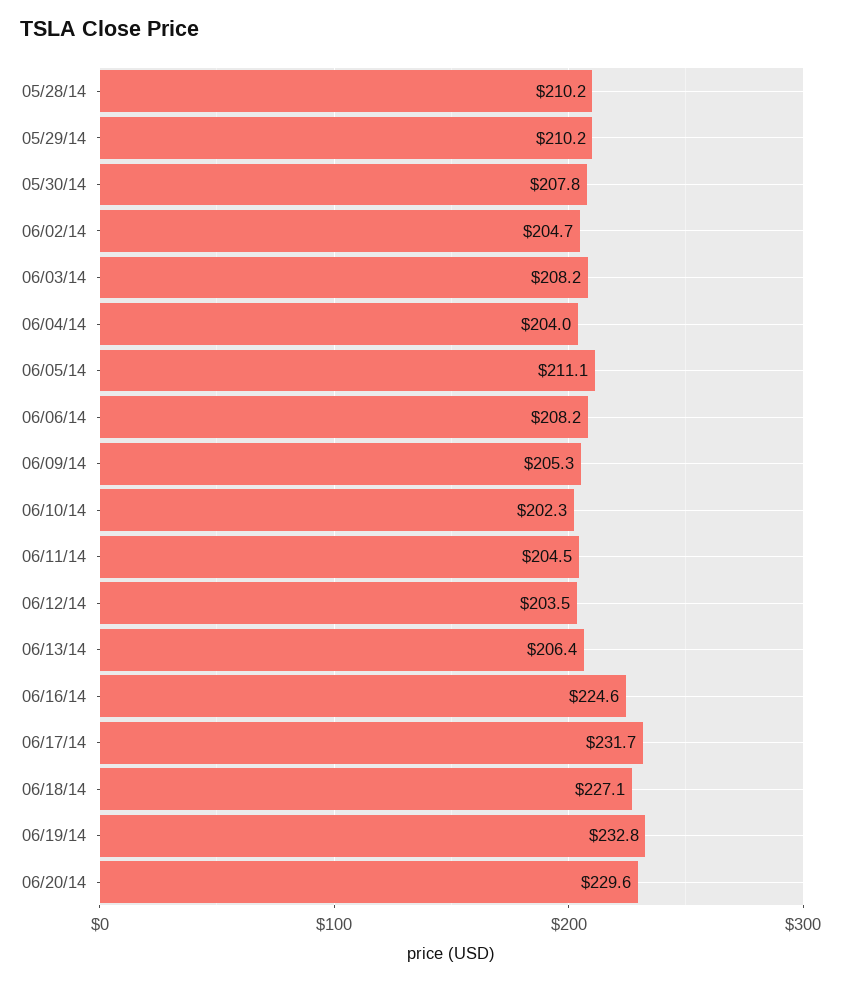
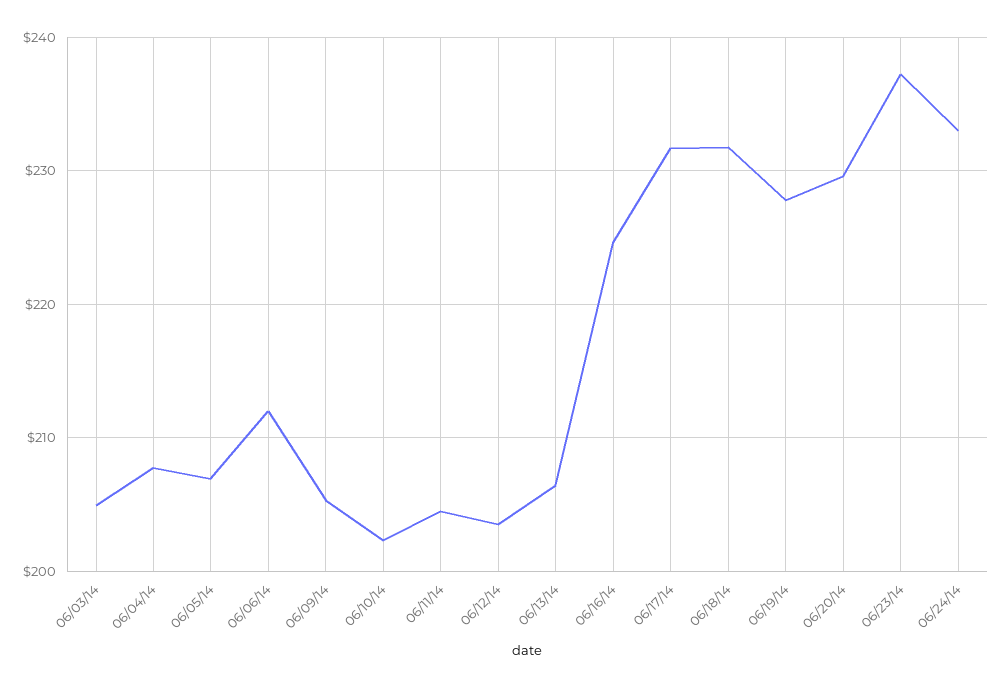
05/28/14: 210.2 -> none
05/29/14: 210.2 -> none
05/30/14: 207.8 -> none
06/02/14: 204.7 -> none
06/03/14: 208.2 -> 205
06/04/14: 204 -> 208
06/05/14: 211.1 -> 207
06/06/14: 208.2 -> 212
06/18/14: 227.1 -> 232
06/19/14: 232.8 -> 228
06/23/14: none -> 237
06/24/14: none -> 233

